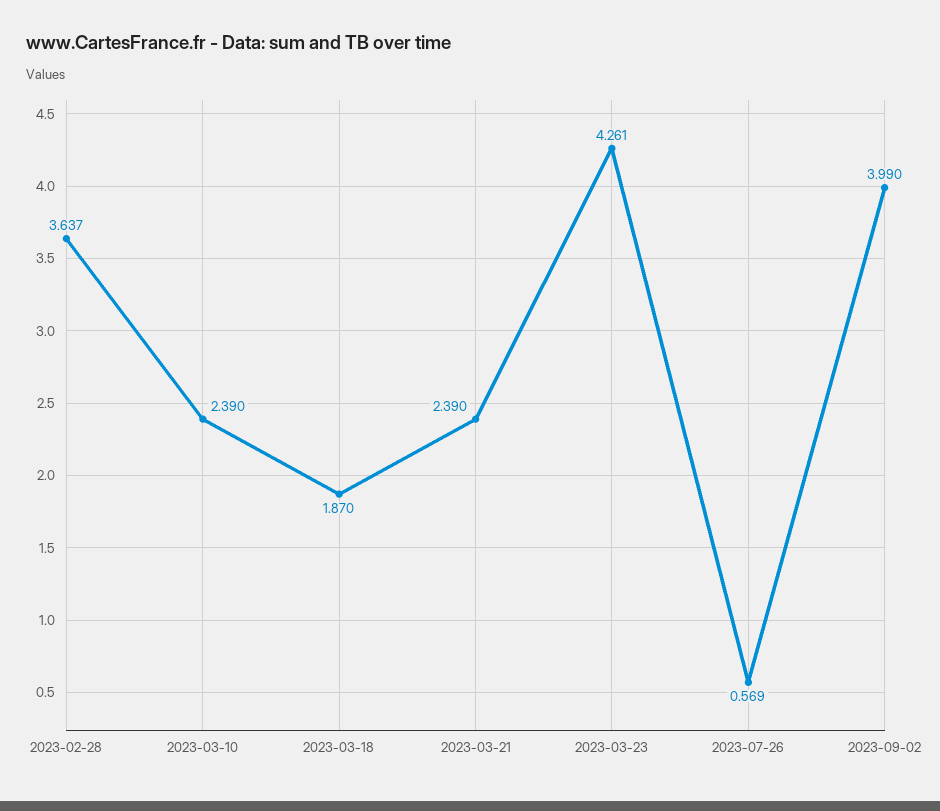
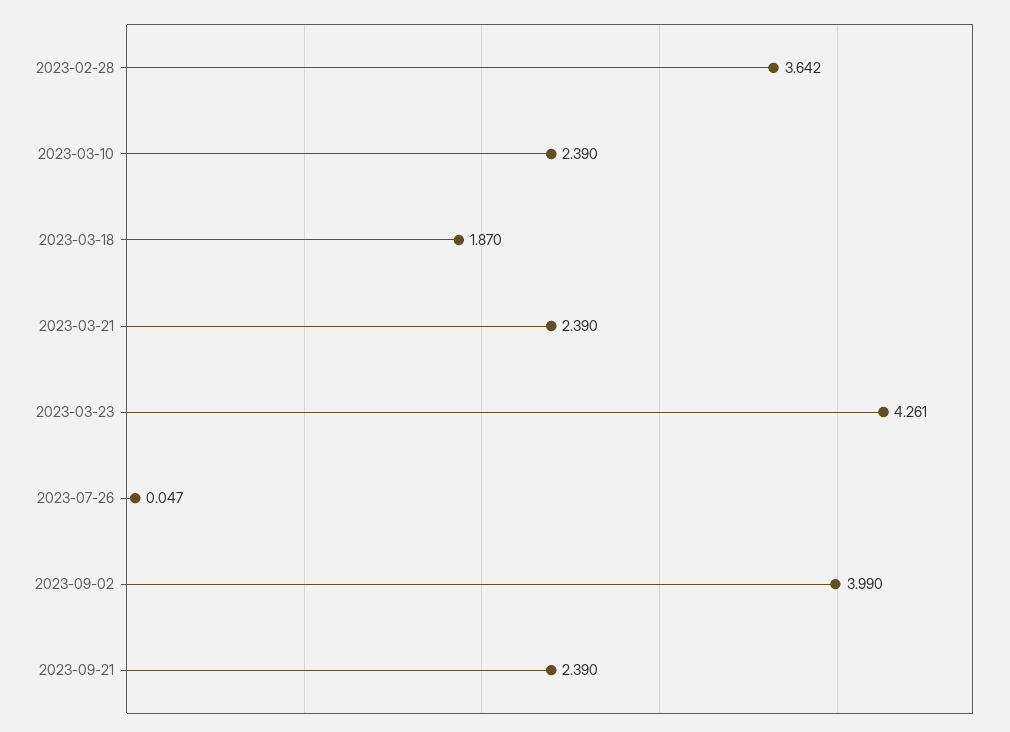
2023-02-28: 3.637 -> 3.642
2023-07-26: 0.569 -> 0.047
2023-09-21: none -> 2.39

